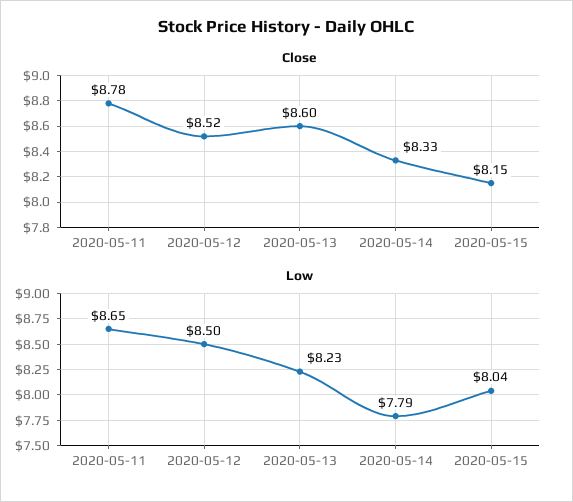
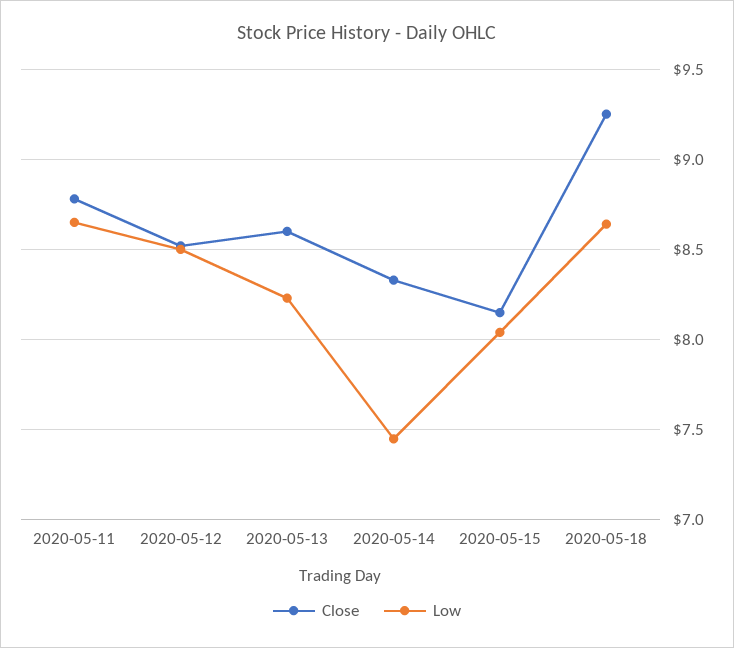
Low, 2020-05-14: 7.79 -> 7.45
Close, 2020-05-18: none -> 9.25
Low, 2020-05-18: none -> 8.65

